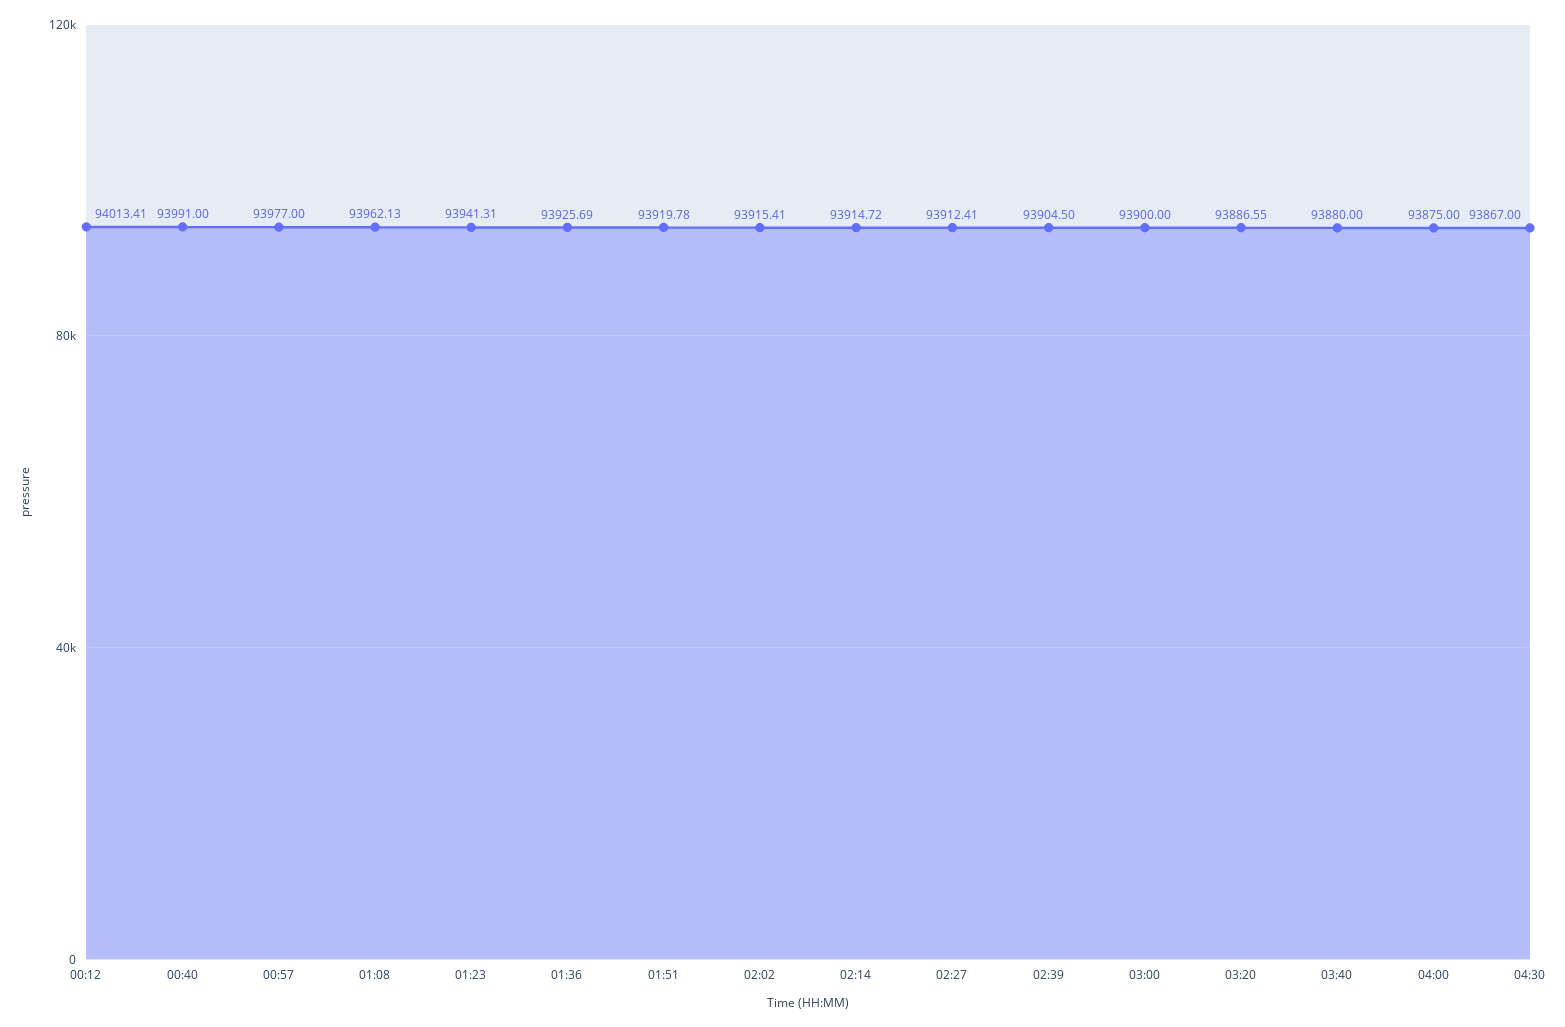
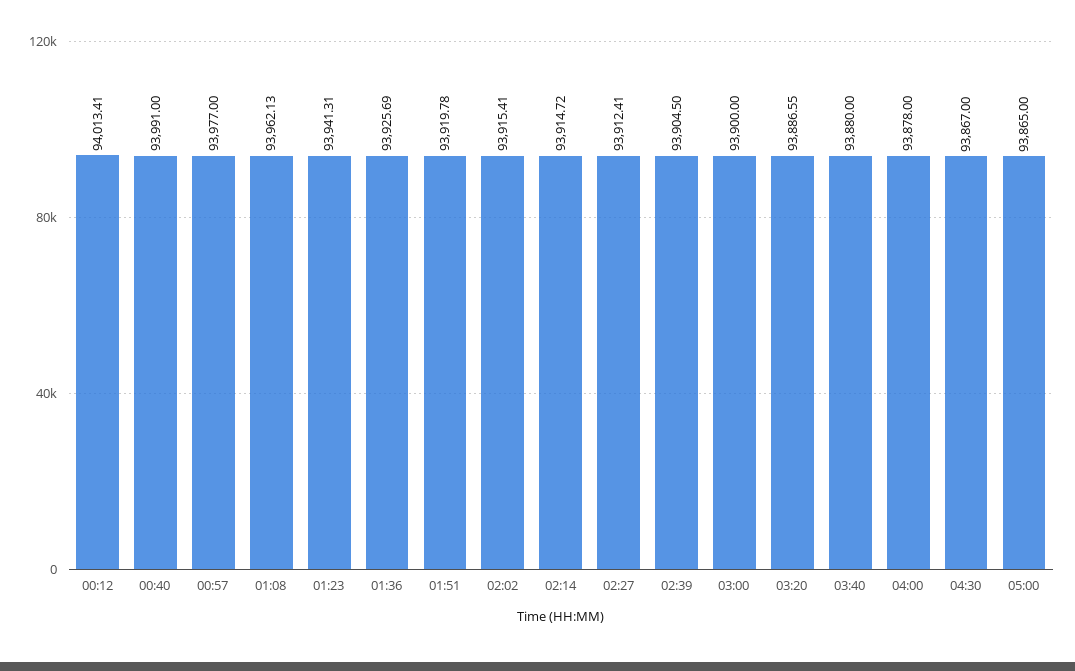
04:00: 93875 -> 93878
05:00: none -> 93865

